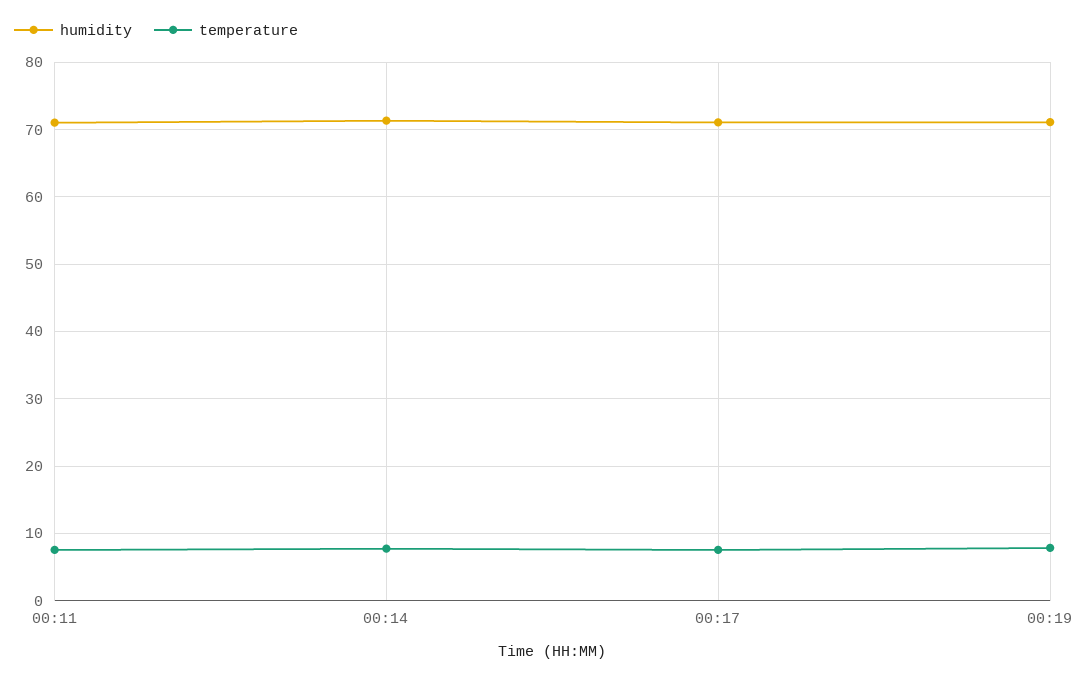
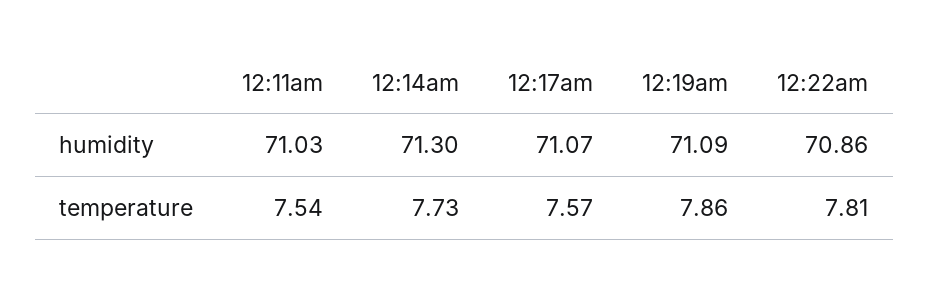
humidity, 12:22am: none -> 70.86
temperature, 12:22am: none -> 7.81

